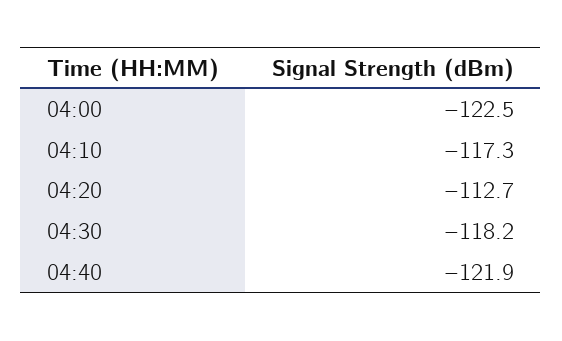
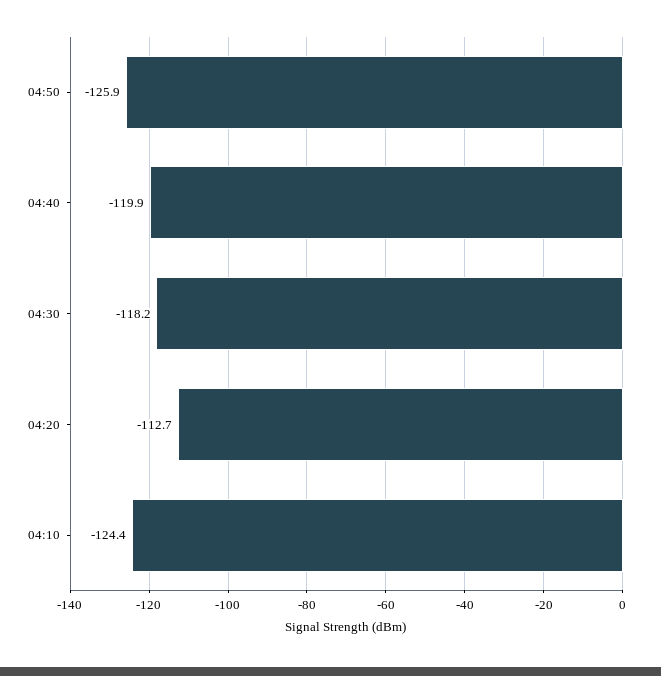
04:00: -122.5 -> none
04:10: -117.3 -> -124.4
04:40: -121.9 -> -119.9
04:50: none -> -125.9

